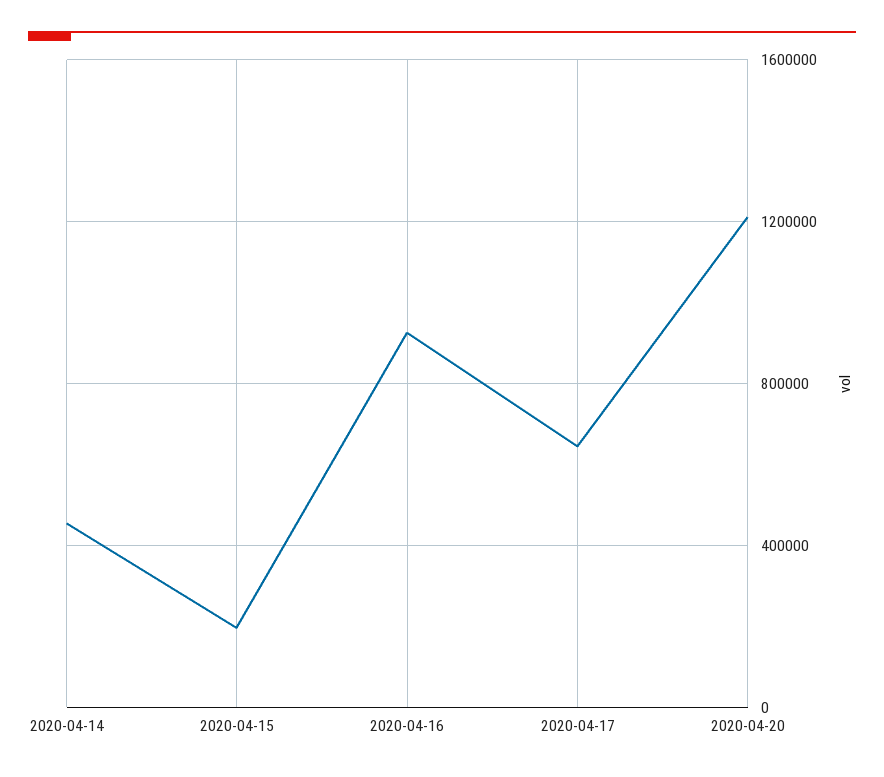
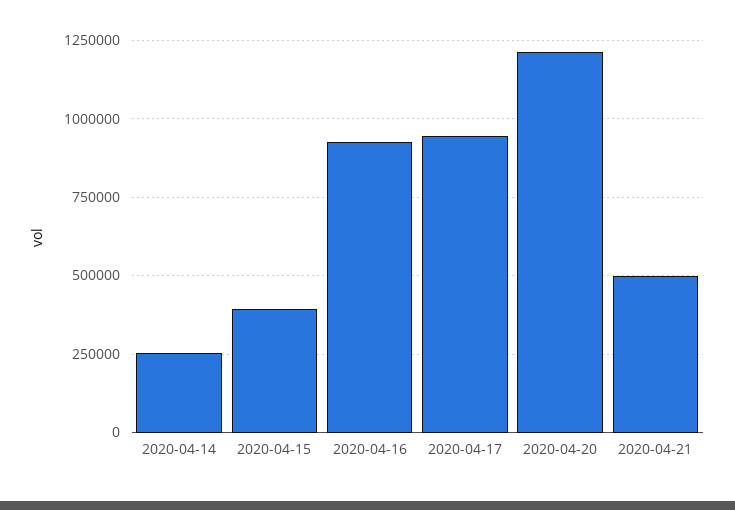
2020-04-14: 450000 -> 250000
2020-04-15: 200000 -> 400000
2020-04-17: 650000 -> 950000
2020-04-21: none -> 500000

